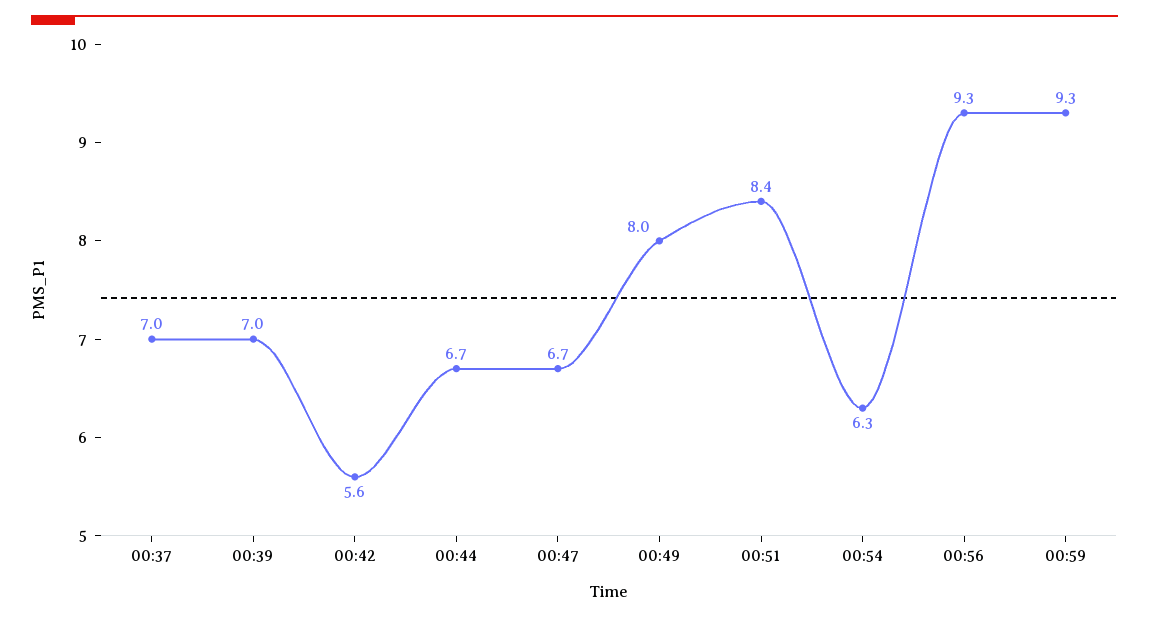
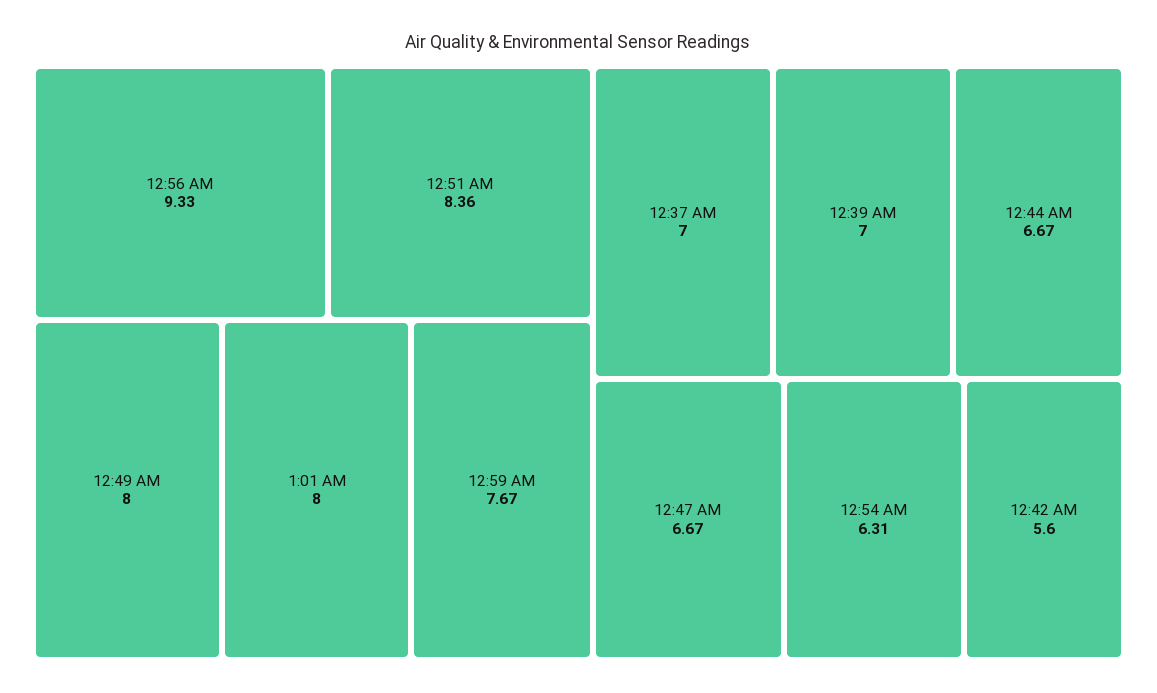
00:59: 9.3 -> 7.67
1:01 AM: none -> 8

